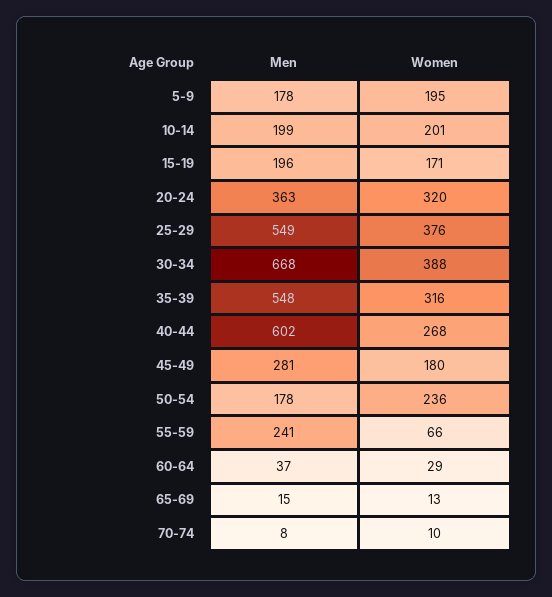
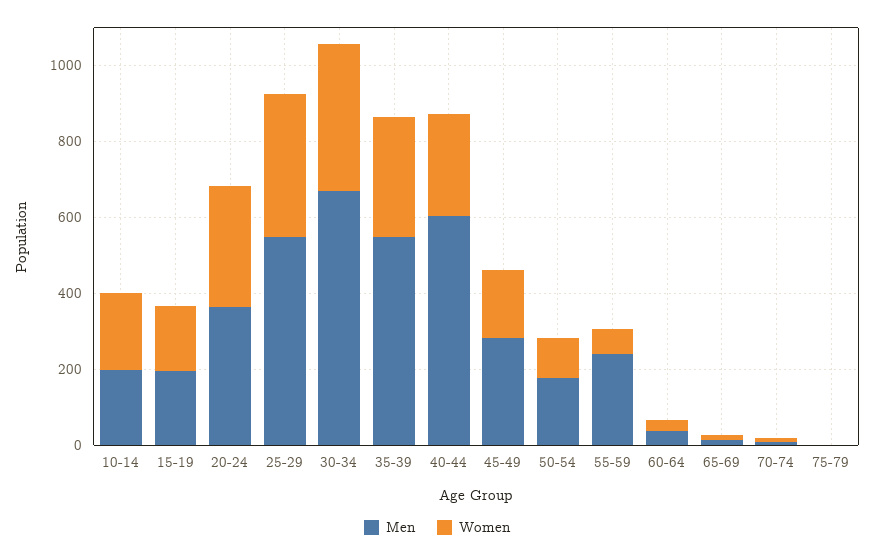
Men, 5-9: 178 -> none
Women, 5-9: 195 -> none
Women, 50-54: 236 -> 100
Men, 75-79: none -> 0
Women, 75-79: none -> 0

